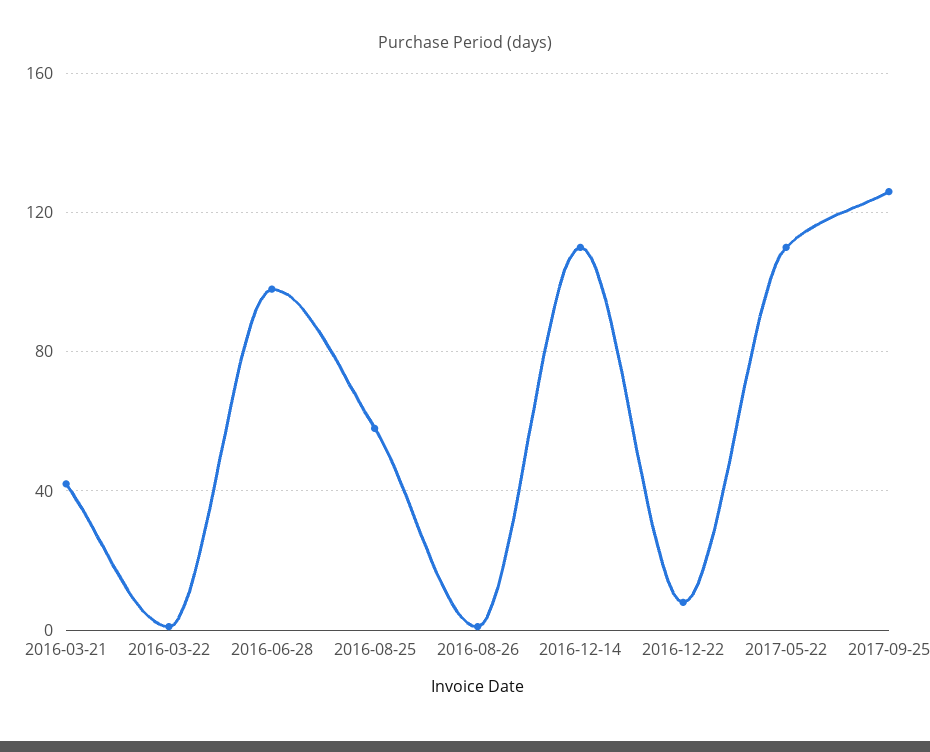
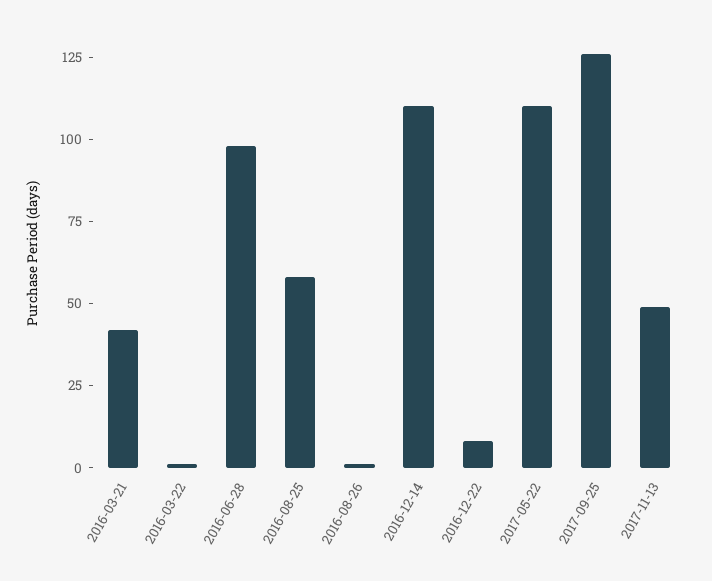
2017-11-13: none -> 50

